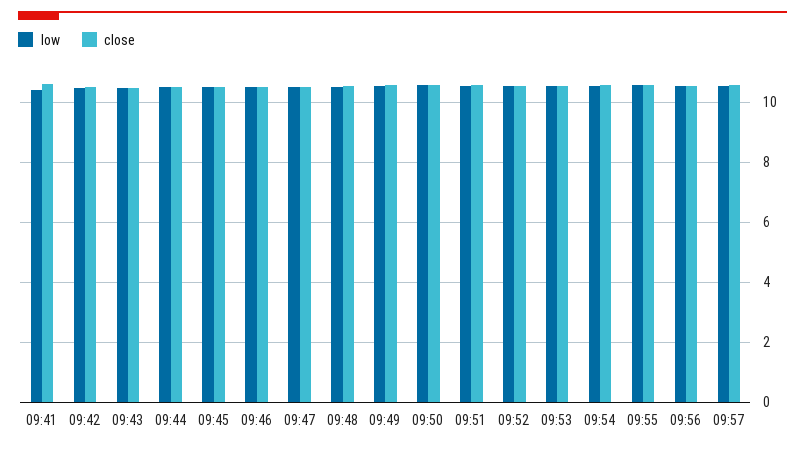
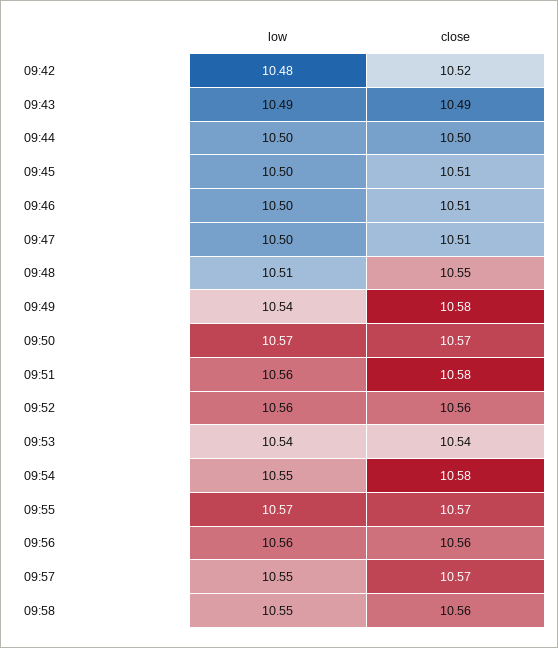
low, 09:41: 10.4 -> none
close, 09:41: 10.6 -> none
low, 09:58: none -> 10.55
close, 09:58: none -> 10.56

